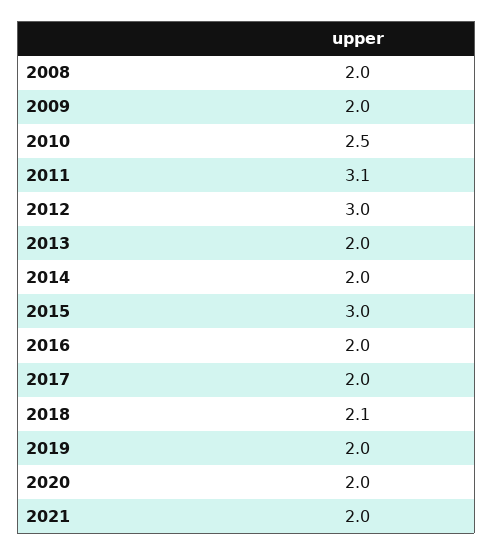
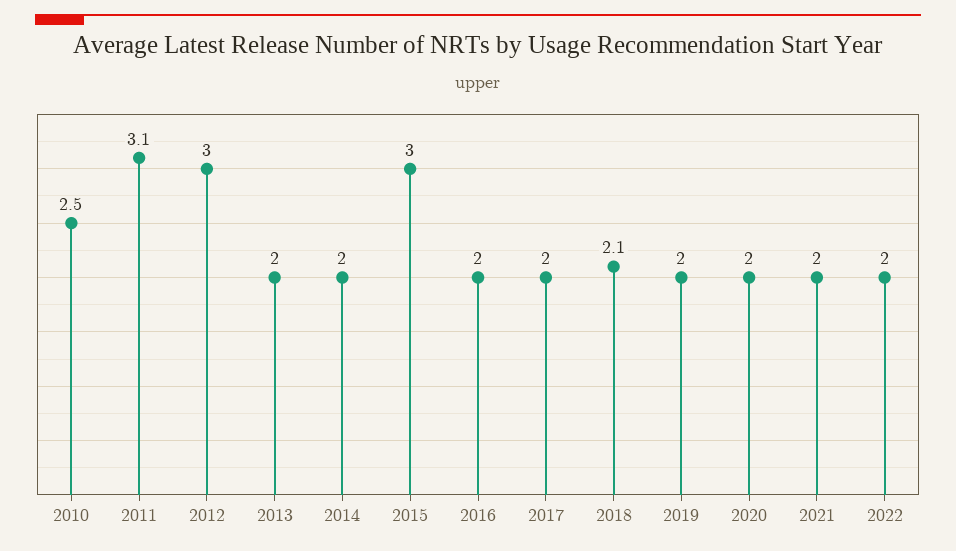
2008: 2 -> none
2009: 2 -> none
2022: none -> 2

